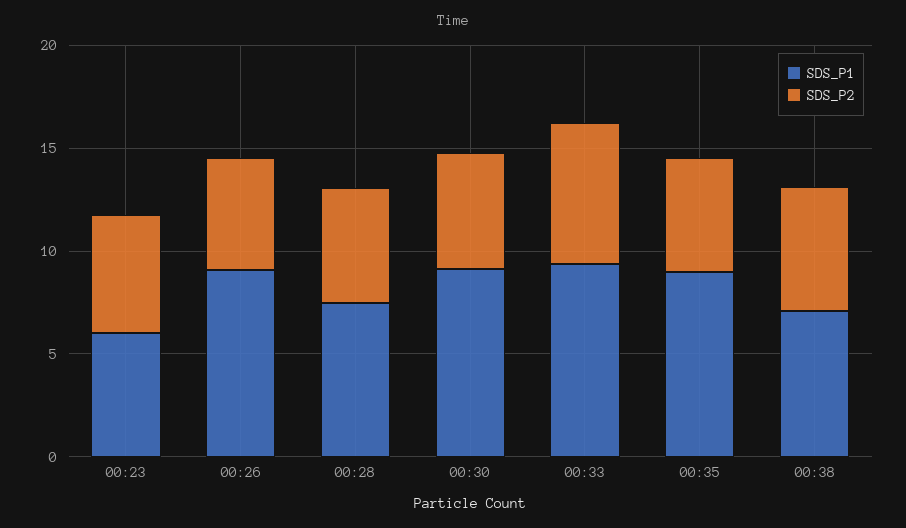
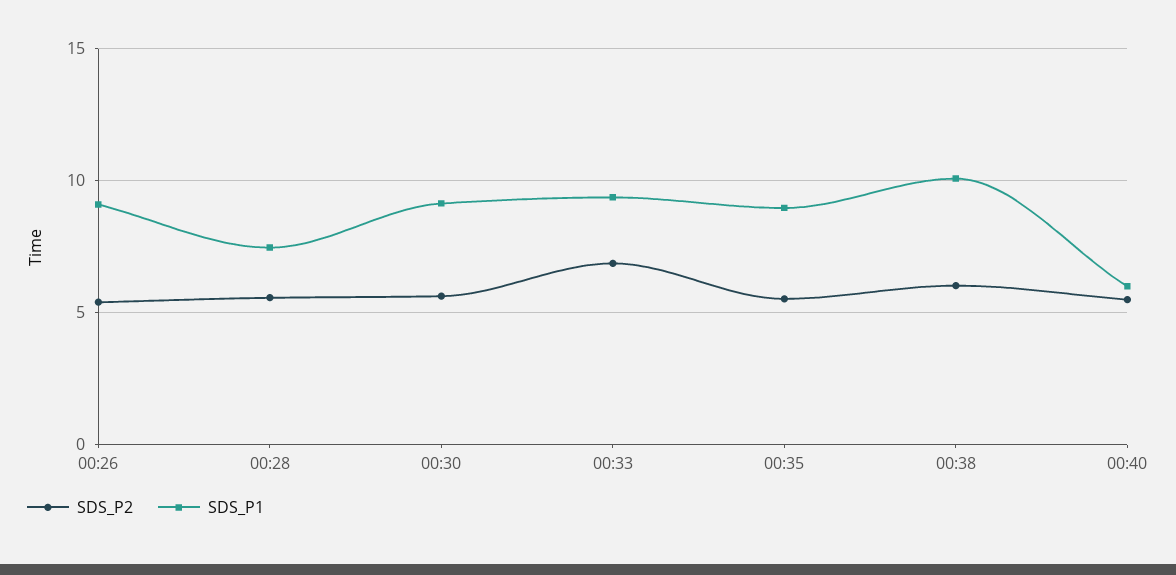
SDS_P1, 00:23: 6 -> none
SDS_P2, 00:23: 6 -> none
SDS_P1, 00:38: 7 -> 10
SDS_P2, 00:40: none -> 5.5
SDS_P1, 00:40: none -> 6

